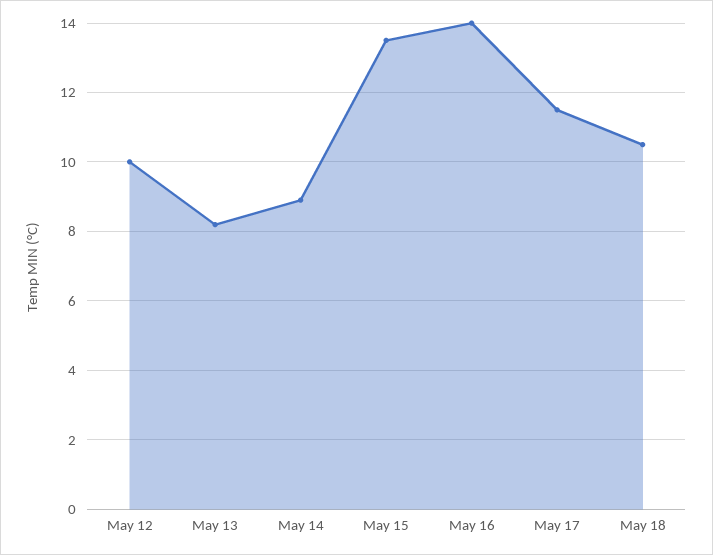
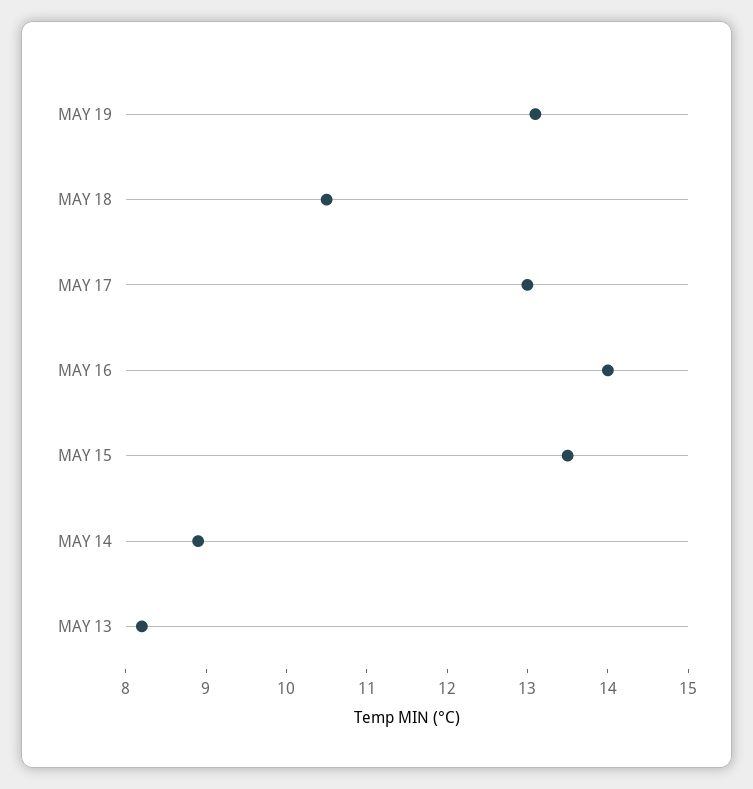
May 12: 10 -> none
May 17: 11.5 -> 13
MAY 19: none -> 13.1

